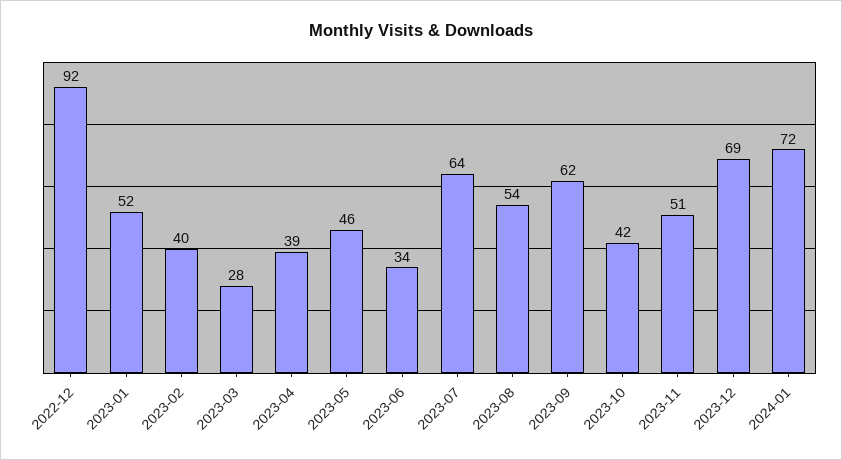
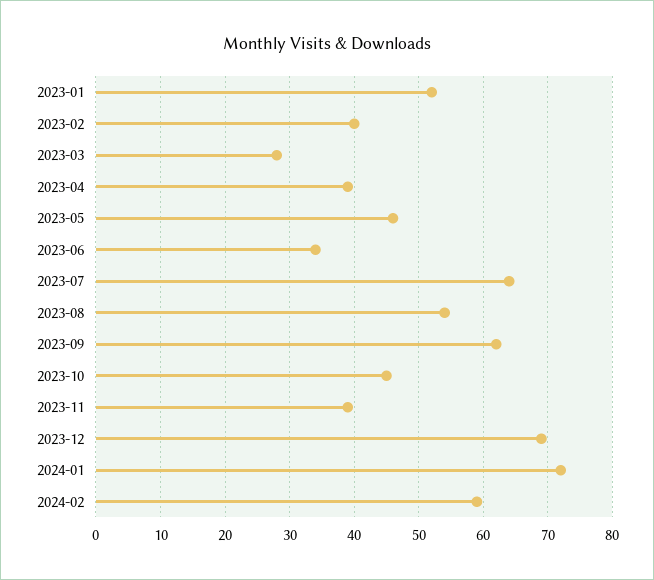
2022-12: 92 -> none
2023-10: 42 -> 45
2023-11: 51 -> 39
2024-02: none -> 59

